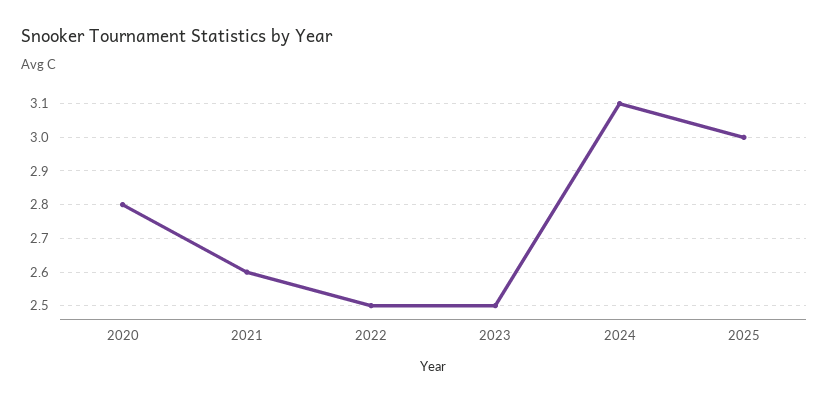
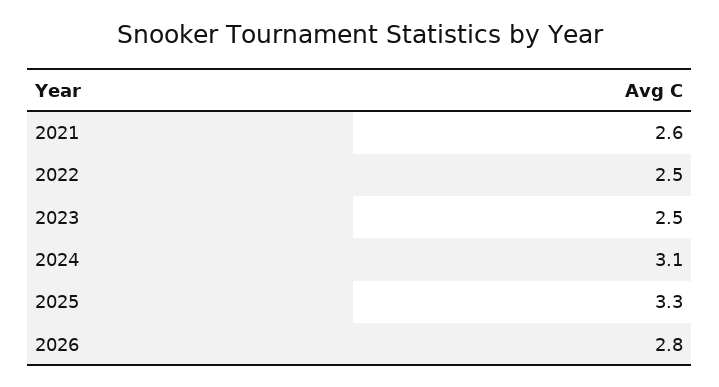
2020: 2.8 -> none
2025: 3 -> 3.3
2026: none -> 2.8

